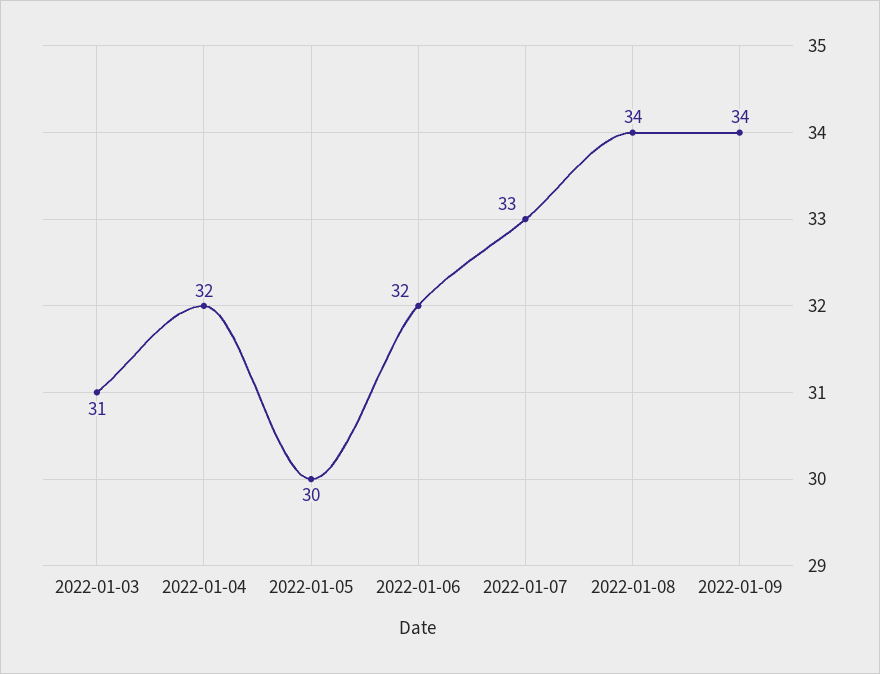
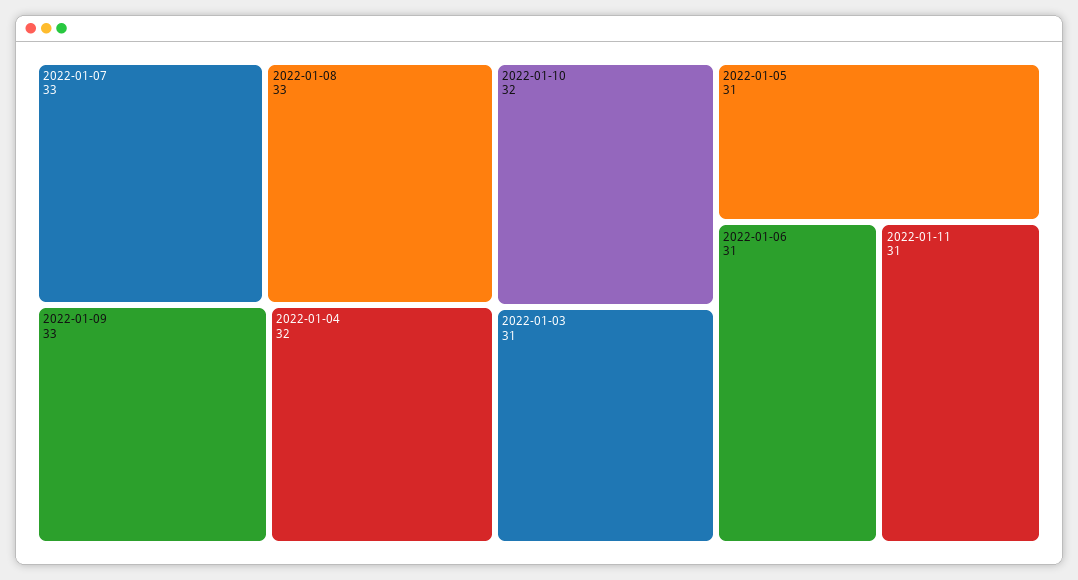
2022-01-05: 30 -> 31
2022-01-06: 32 -> 31
2022-01-08: 34 -> 33
2022-01-09: 34 -> 33
2022-01-10: none -> 32
2022-01-11: none -> 31

